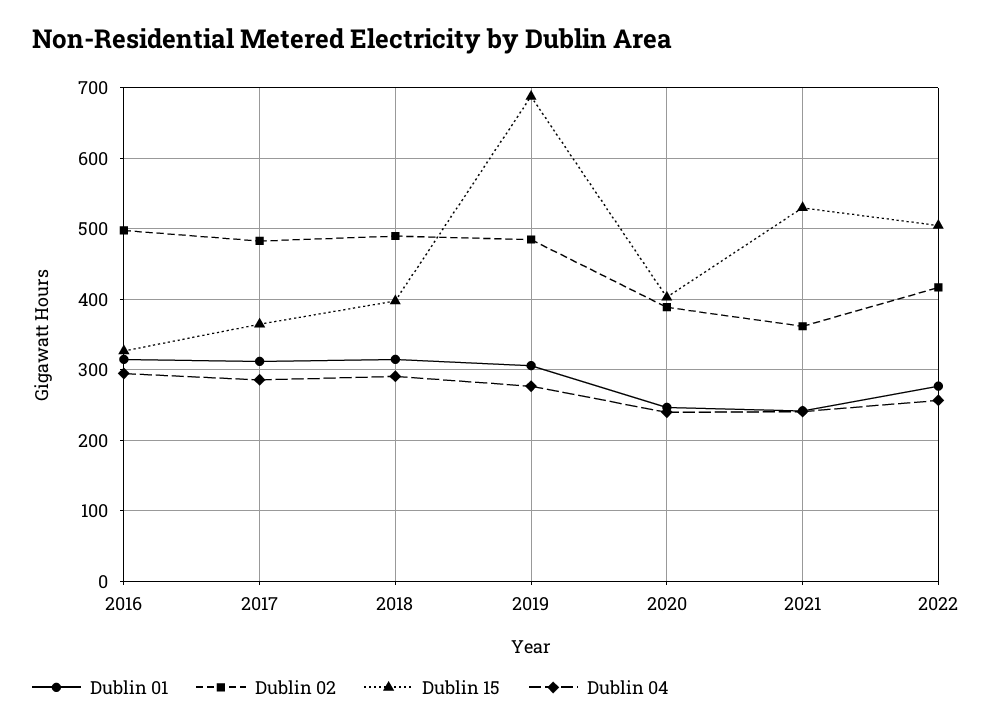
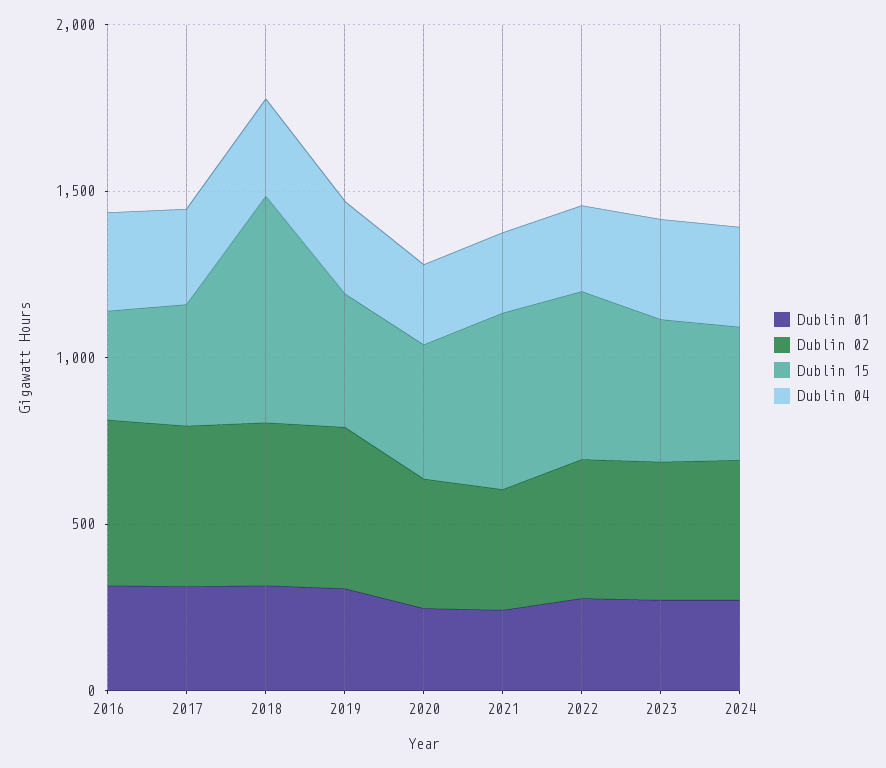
Dublin 15, 2018: 400 -> 700
Dublin 15, 2019: 690 -> 400
Dublin 01, 2023: none -> 300
Dublin 02, 2023: none -> 400
Dublin 15, 2023: none -> 400
Dublin 04, 2023: none -> 300
Dublin 01, 2024: none -> 300
Dublin 02, 2024: none -> 400
Dublin 15, 2024: none -> 400
Dublin 04, 2024: none -> 300

